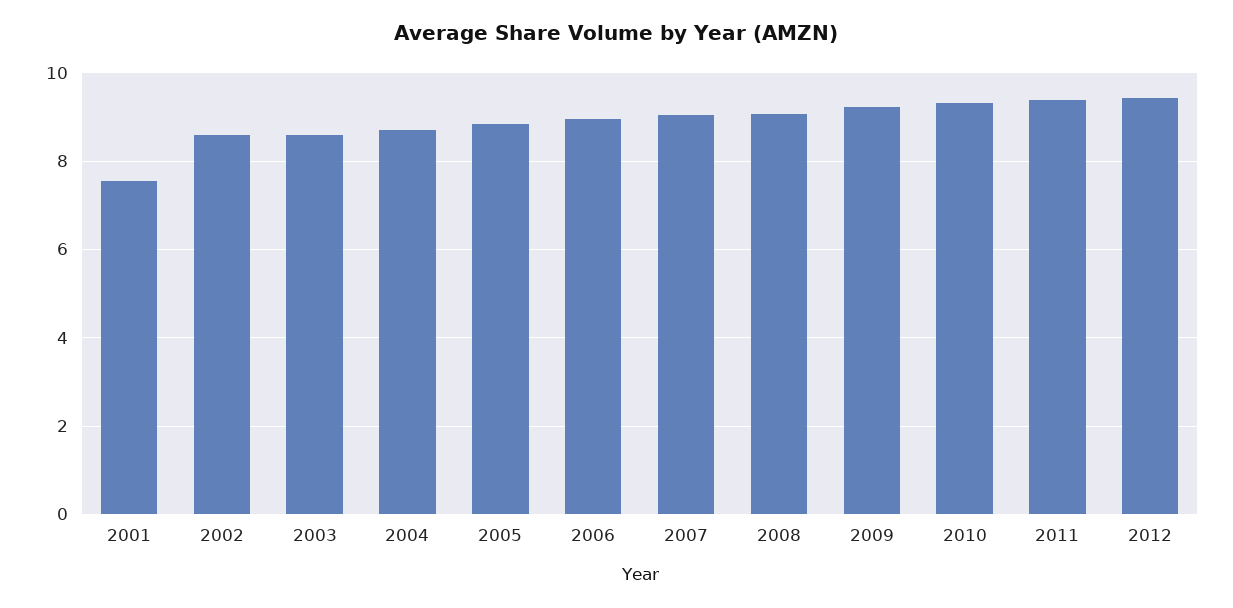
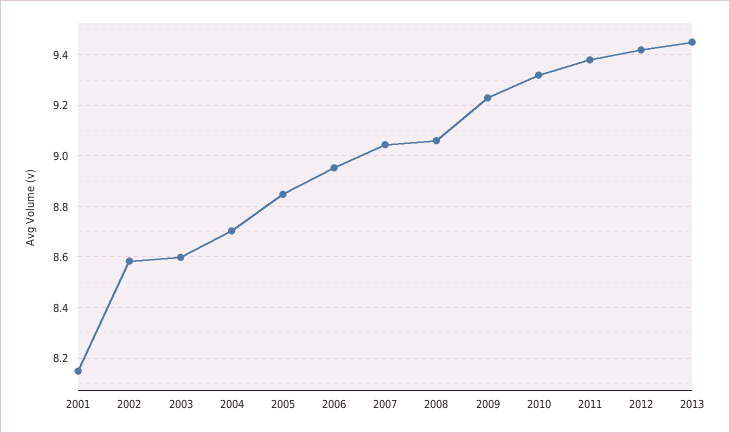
2001: 7.6 -> 8.15
2013: none -> 9.45

